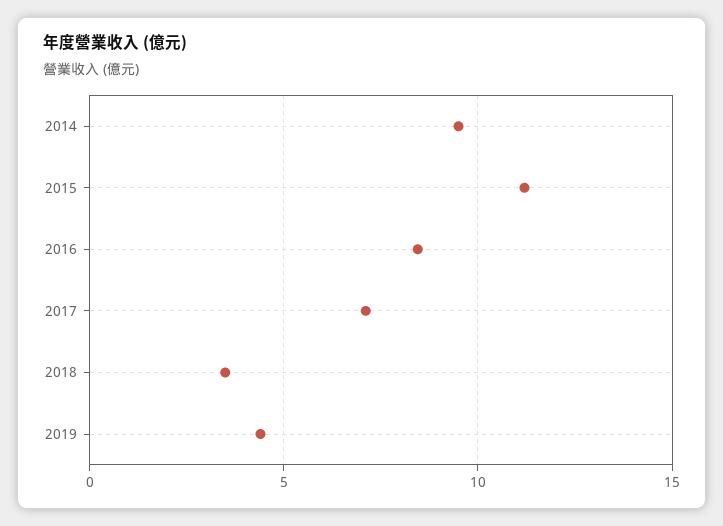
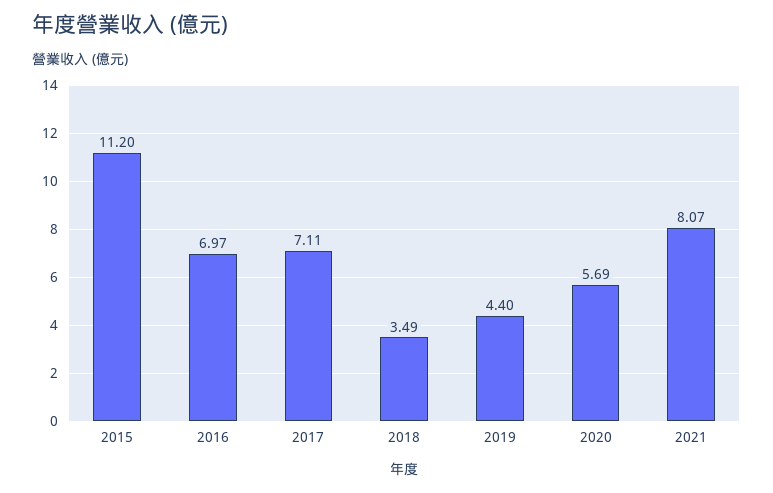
2014: 9.5 -> none
2016: 8.5 -> 6.97
2020: none -> 5.69
2021: none -> 8.07

